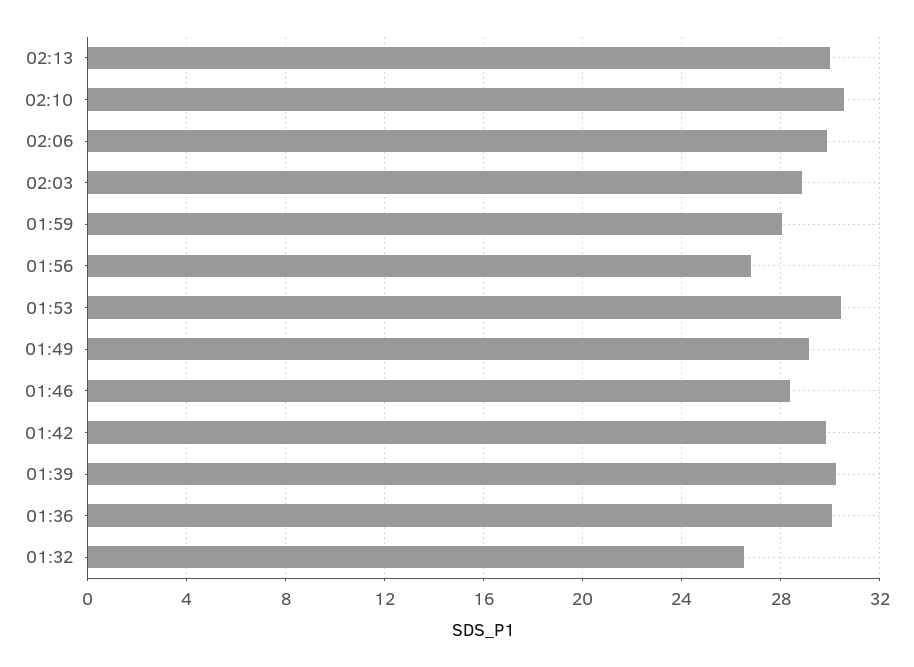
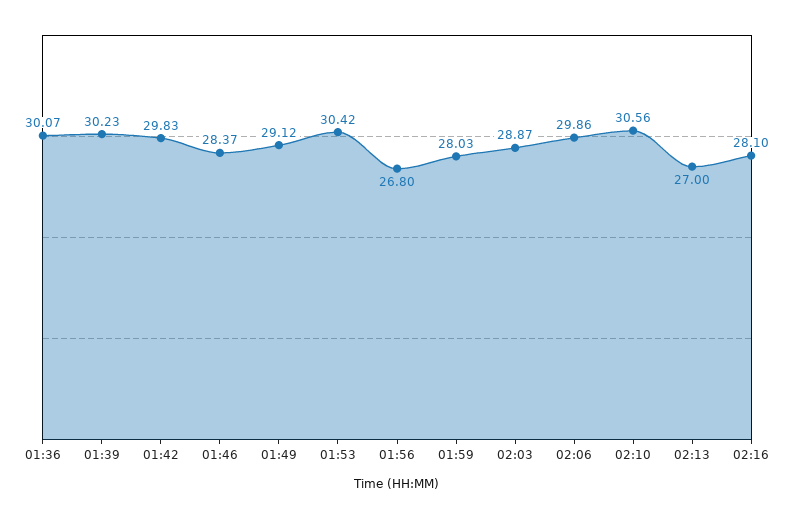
02:13: 30 -> 27
01:32: 26.5 -> none
02:16: none -> 28.1

